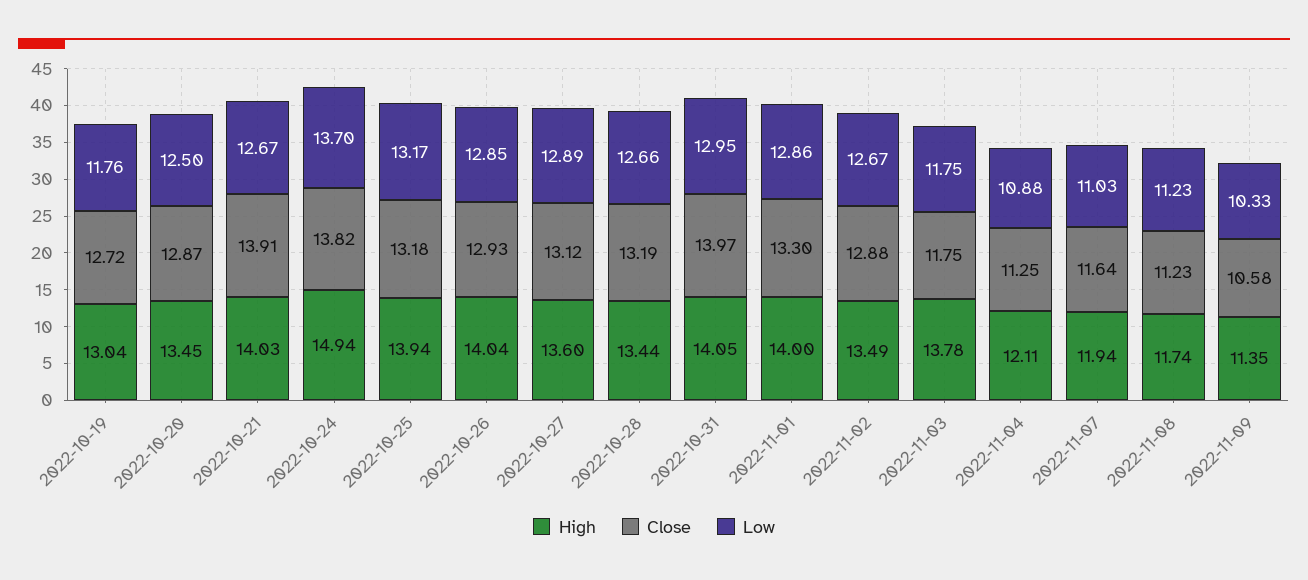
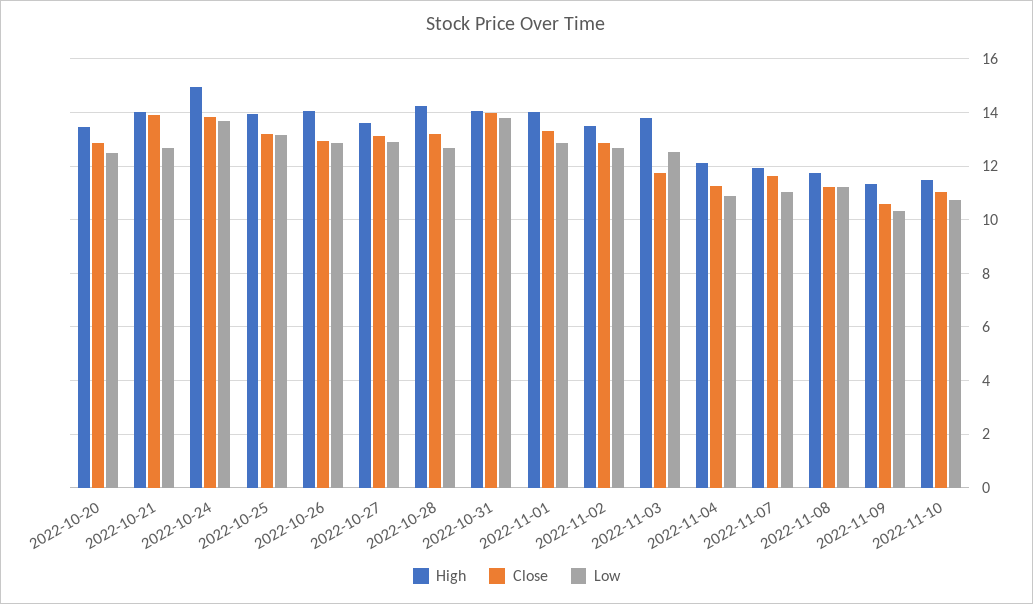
High, 2022-10-19: 13.04 -> none
Close, 2022-10-19: 12.72 -> none
Low, 2022-10-19: 11.76 -> none
High, 2022-10-28: 13.44 -> 14.25
Low, 2022-10-31: 12.95 -> 13.75
Low, 2022-11-03: 11.75 -> 12.5
High, 2022-11-10: none -> 11.5
Close, 2022-11-10: none -> 11
Low, 2022-11-10: none -> 10.75

